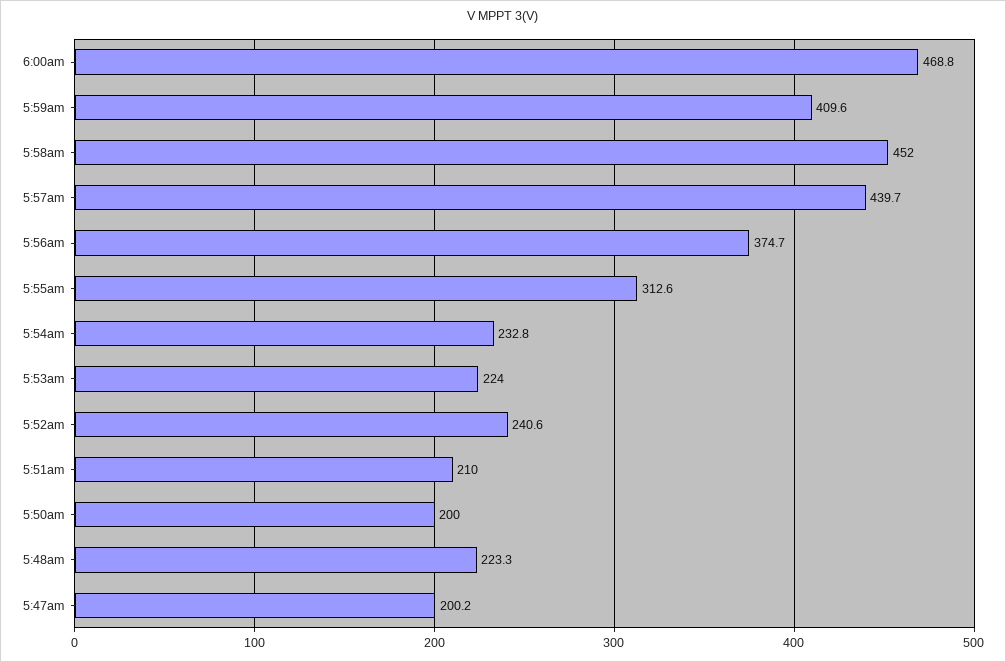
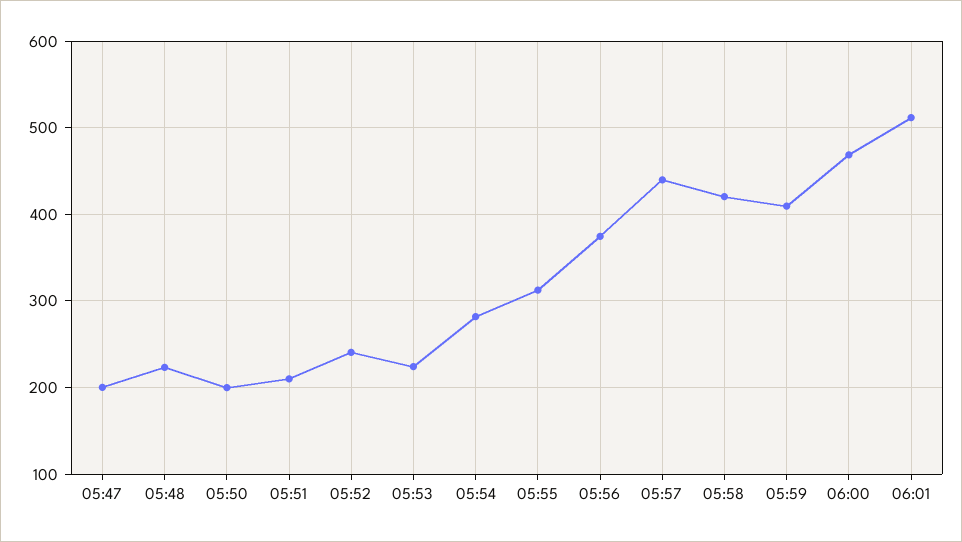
5:58am: 452 -> 420
5:54am: 232.8 -> 280
06:01: none -> 510

